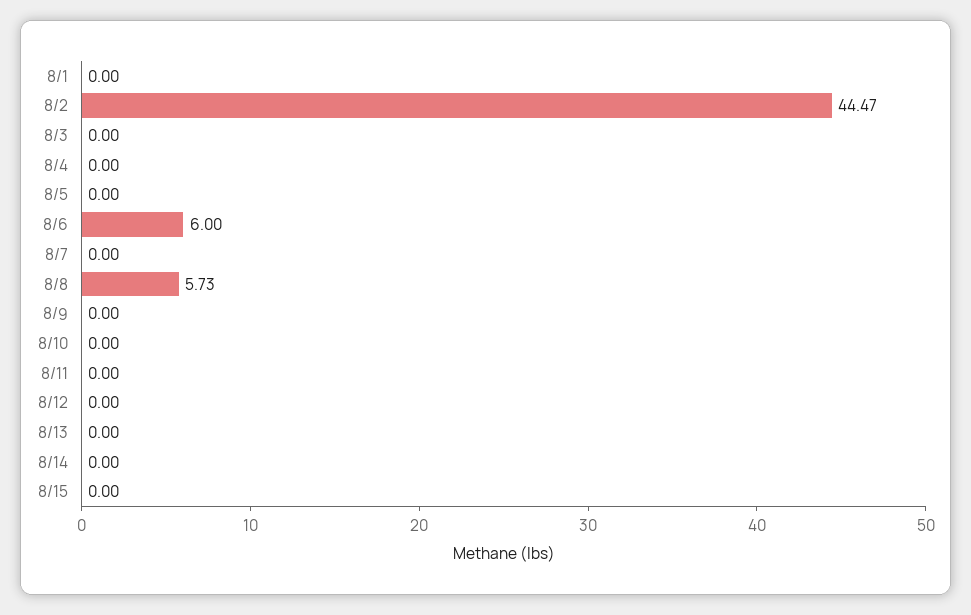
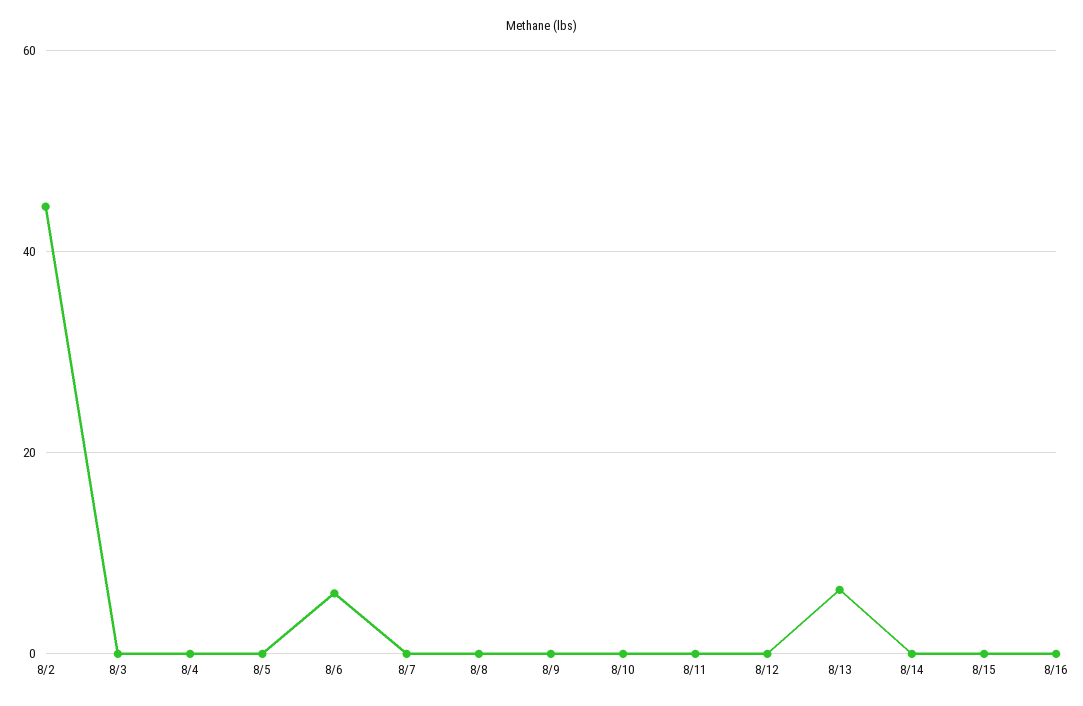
8/1: 0 -> none
8/8: 5.73 -> 0
8/13: 0 -> 6
8/16: none -> 0

